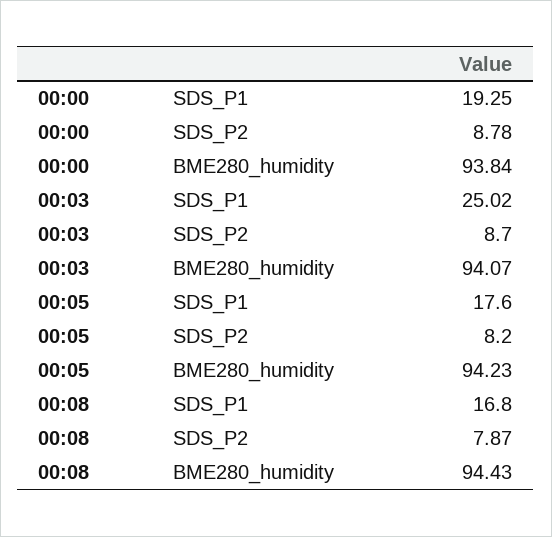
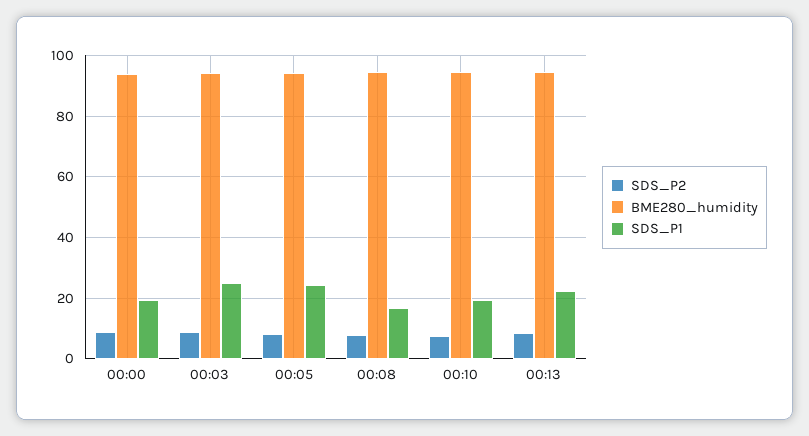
SDS_P1, 00:05: 17.6 -> 24
SDS_P2, 00:10: none -> 8
BME280_humidity, 00:10: none -> 94
SDS_P1, 00:10: none -> 20
SDS_P2, 00:13: none -> 8
BME280_humidity, 00:13: none -> 94
SDS_P1, 00:13: none -> 22

